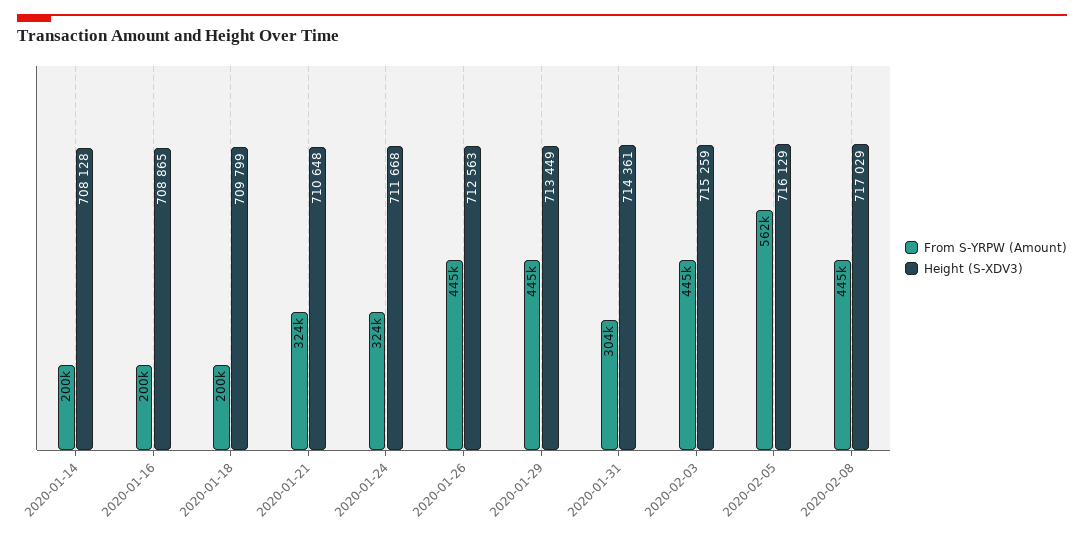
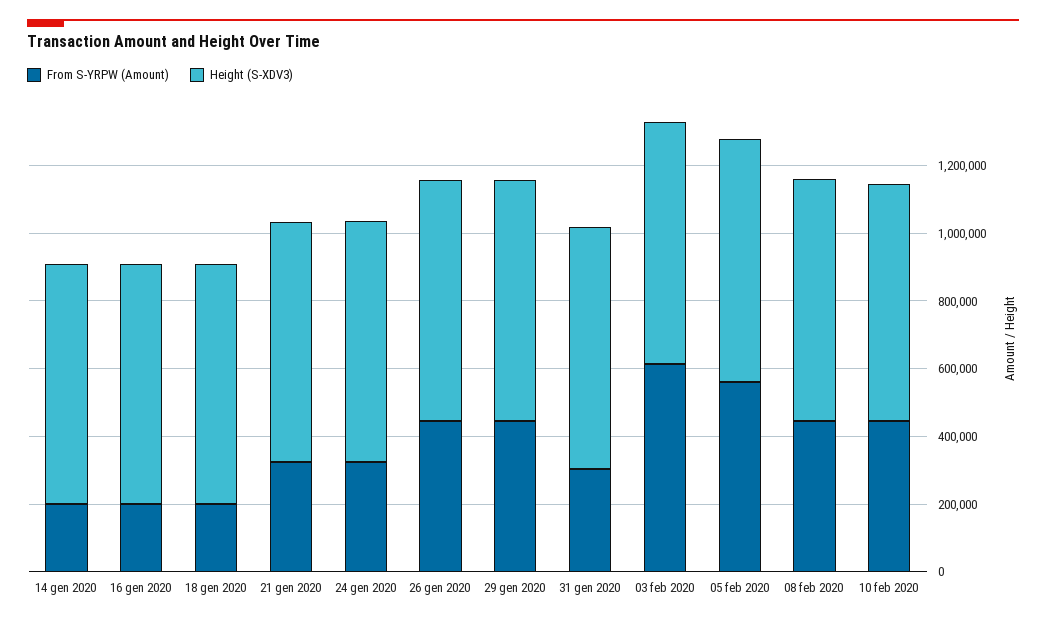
From S-YRPW (Amount), 2020-02-03: 445000 -> 600000
From S-YRPW (Amount), 10 feb 2020: none -> 450000
Height (S-XDV3), 10 feb 2020: none -> 700000

